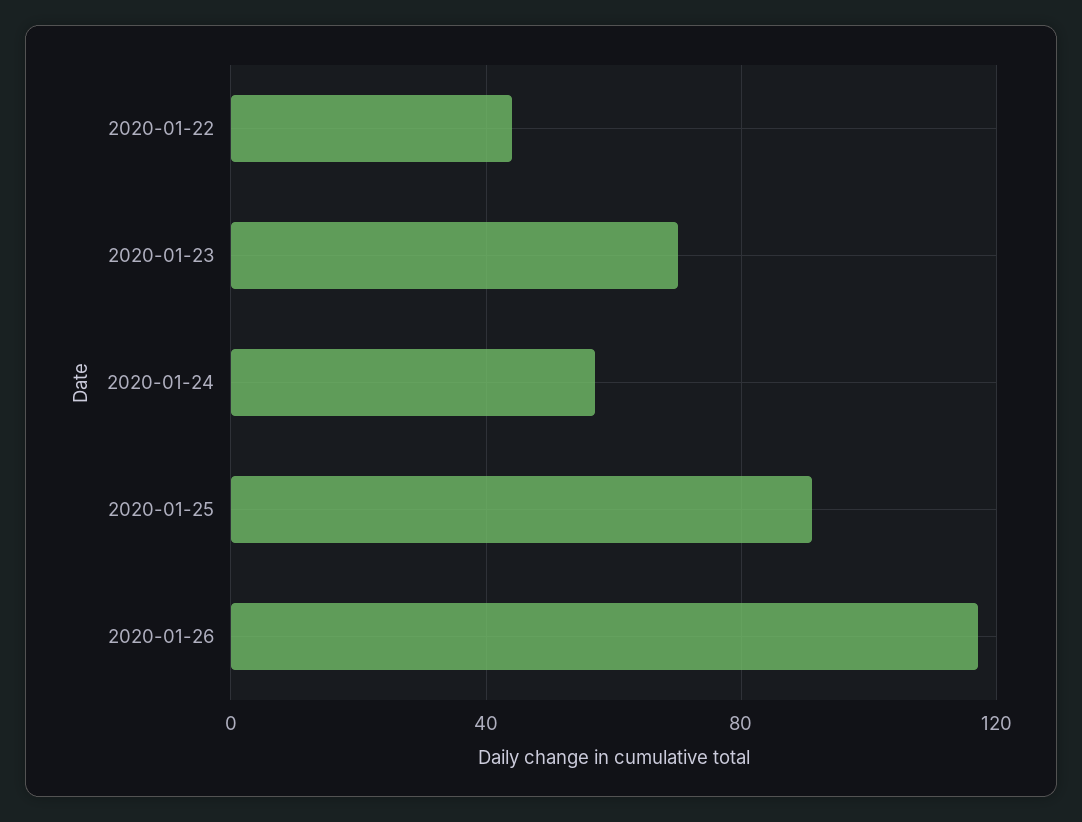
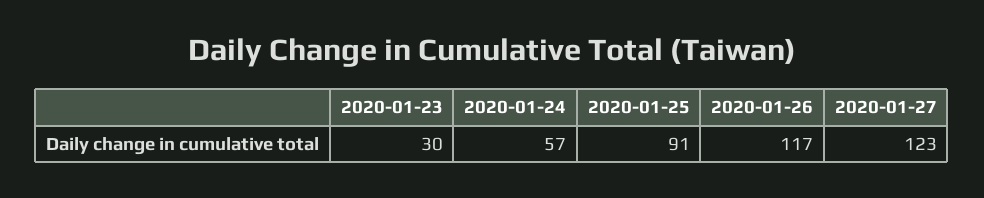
2020-01-22: 45 -> none
2020-01-23: 70 -> 30
2020-01-27: none -> 123

